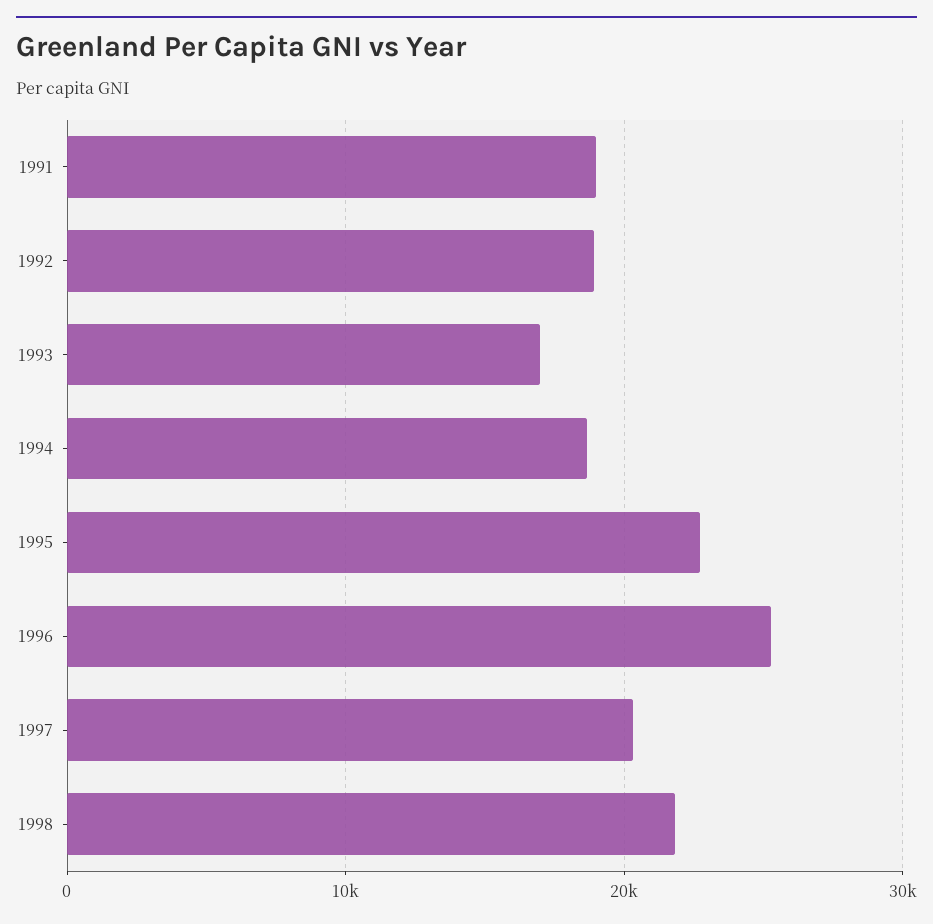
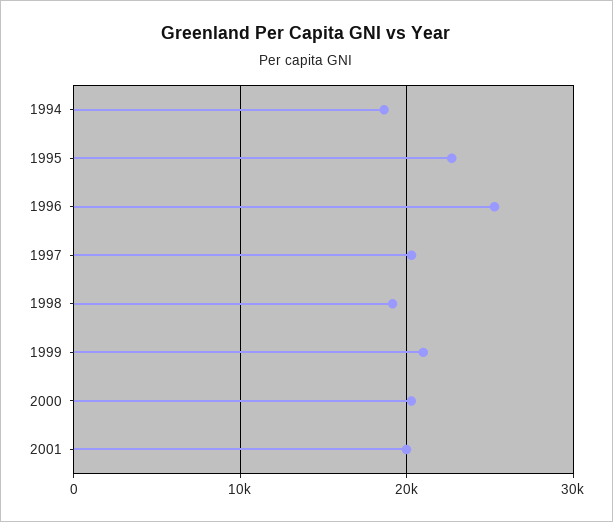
1991: 19000 -> none
1992: 19000 -> none
1993: 17000 -> none
1998: 22000 -> 19000
1999: none -> 21000
2000: none -> 20000
2001: none -> 20000

